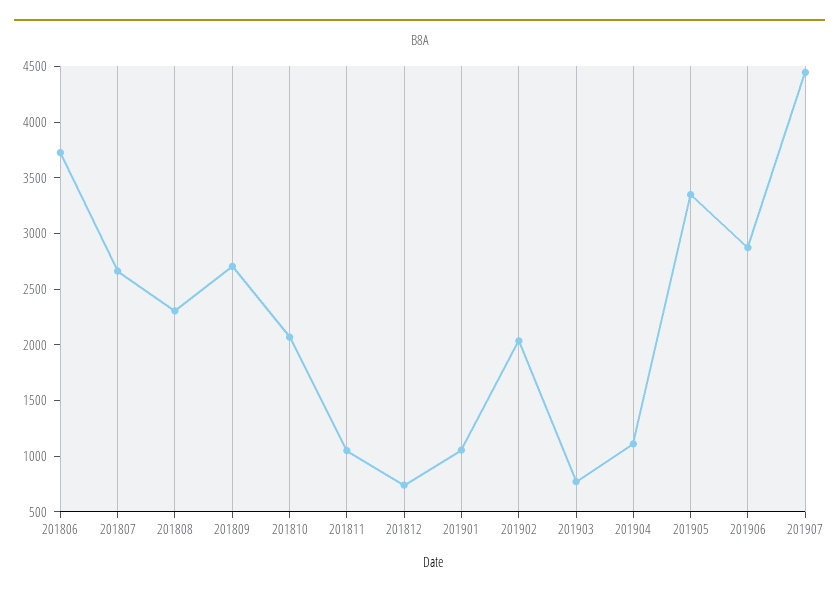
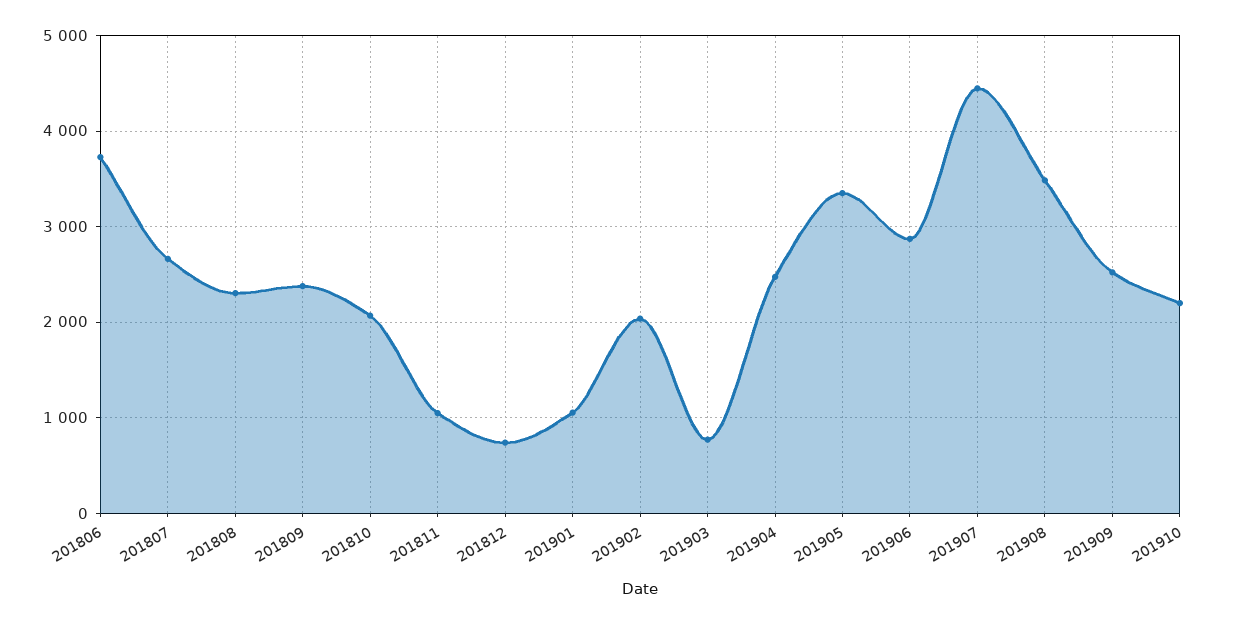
201809: 2700 -> 2400
201904: 1100 -> 2500
201908: none -> 3500
201909: none -> 2500
201910: none -> 2200

